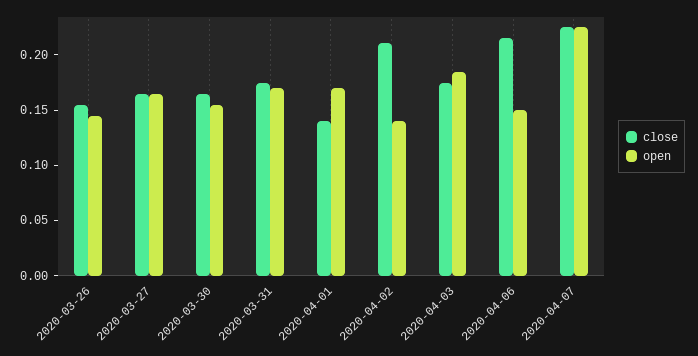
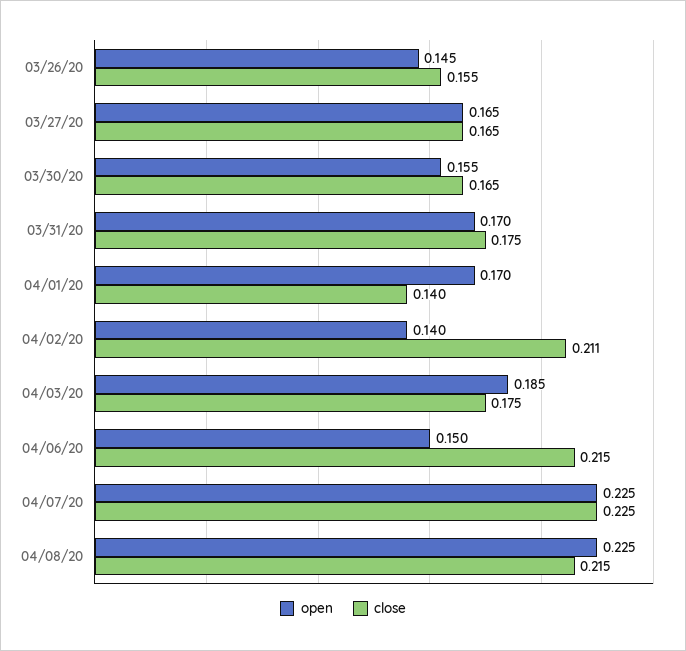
open, 04/08/20: none -> 0.225
close, 04/08/20: none -> 0.215

